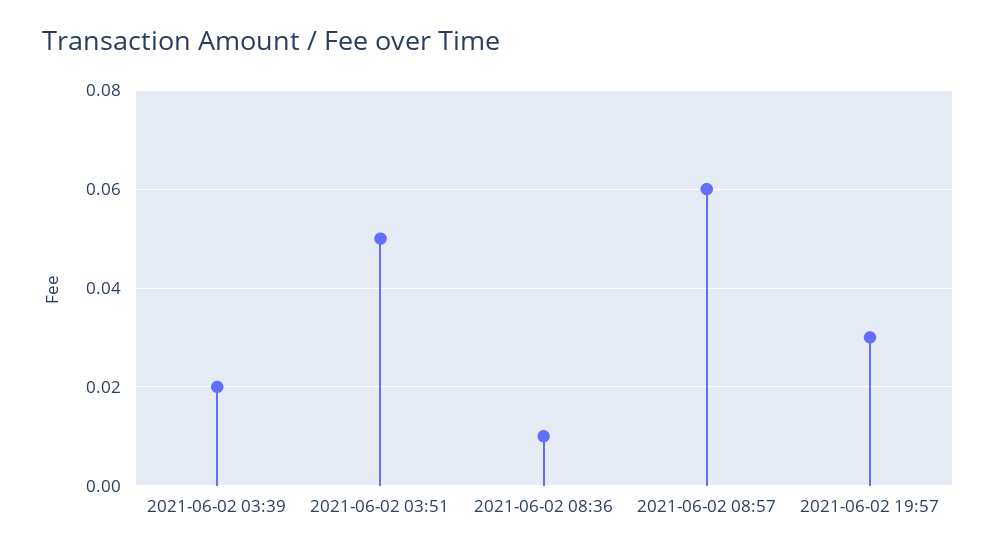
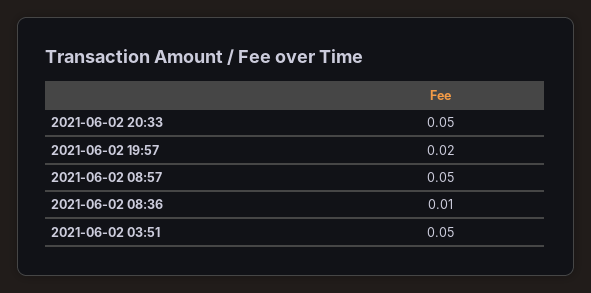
2021-06-02 03:39: 0.02 -> none
2021-06-02 08:57: 0.06 -> 0.05
2021-06-02 19:57: 0.03 -> 0.02
2021-06-02 20:33: none -> 0.05

